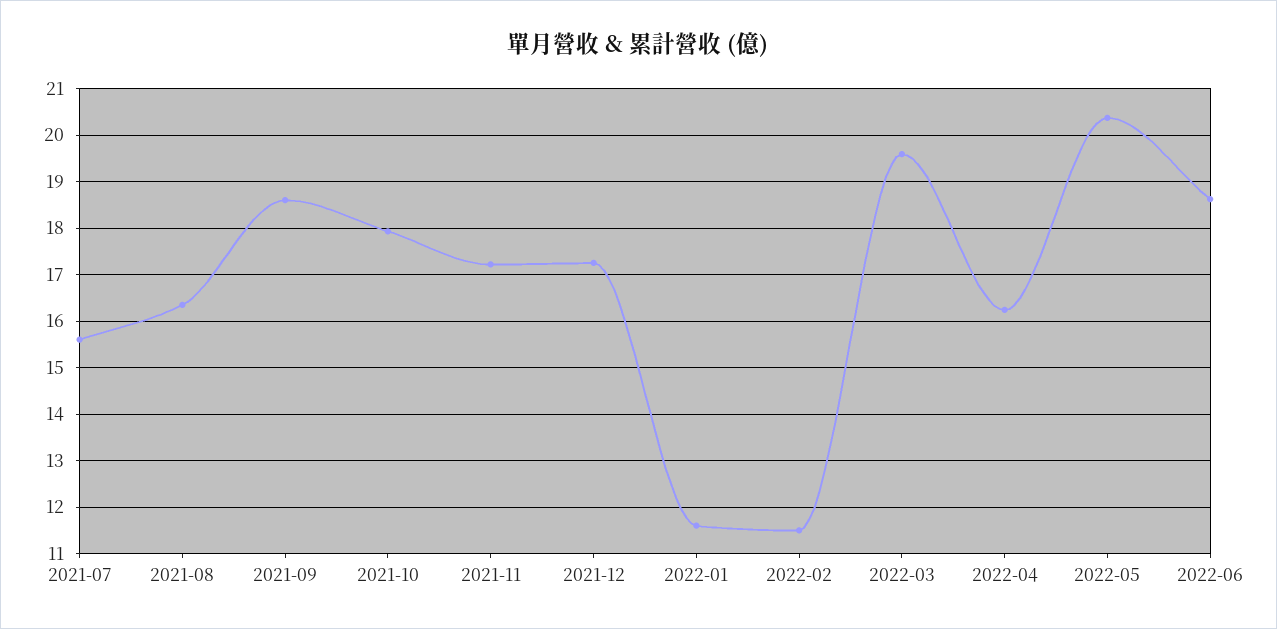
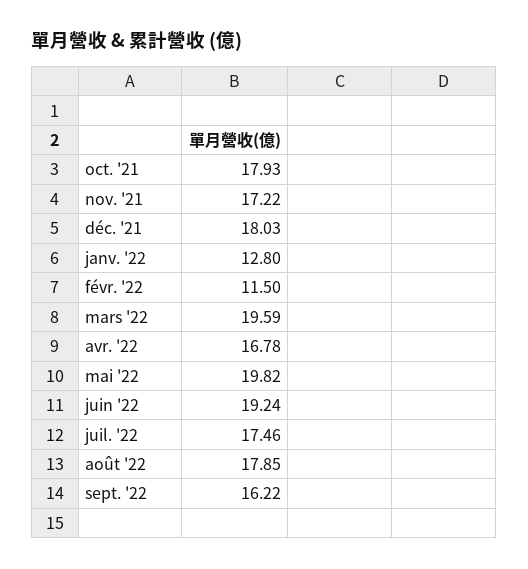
2021-07: 15.6 -> none
2021-08: 16.4 -> none
2021-09: 18.6 -> none
2021-12: 17.2 -> 18.03
2022-01: 11.6 -> 12.8
2022-04: 16.2 -> 16.78
2022-05: 20.4 -> 19.82
2022-06: 18.6 -> 19.24
juil. '22: none -> 17.46
août '22: none -> 17.85
sept. '22: none -> 16.22

